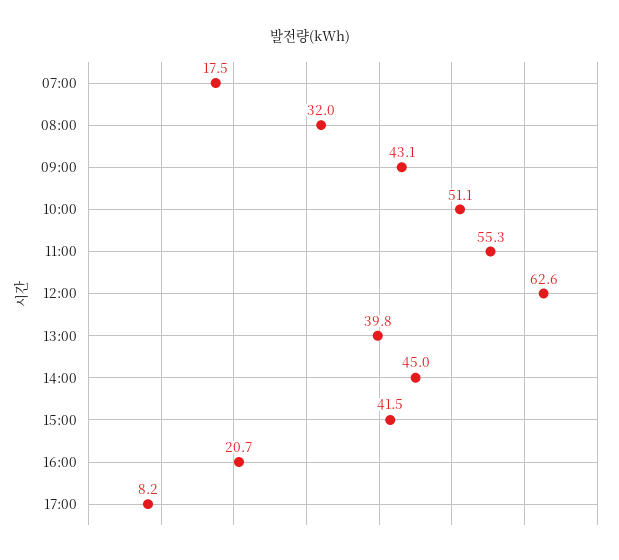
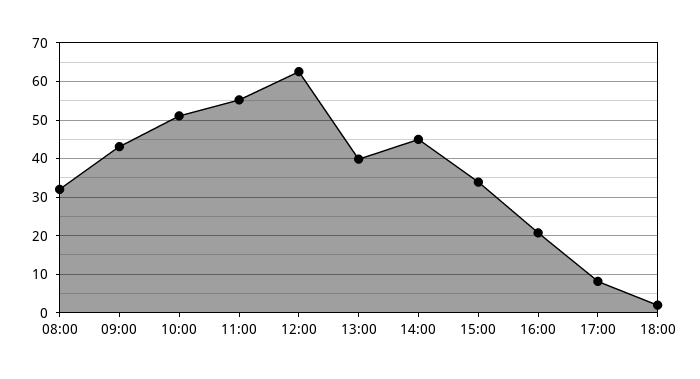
07:00: 17.5 -> none
15:00: 41.5 -> 34
18:00: none -> 2

